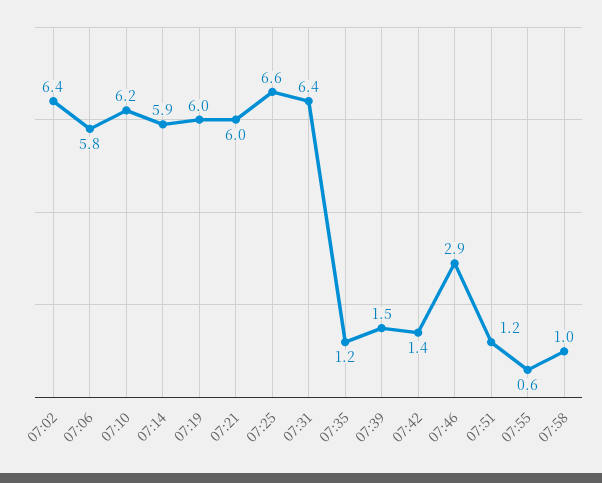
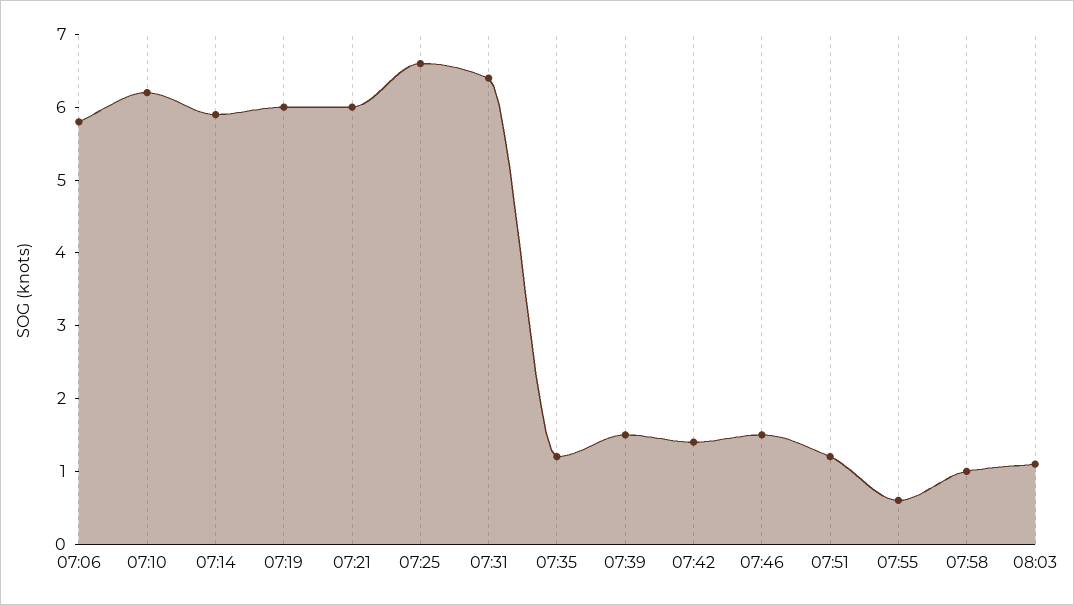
07:02: 6.4 -> none
07:46: 2.9 -> 1.5
08:03: none -> 1

